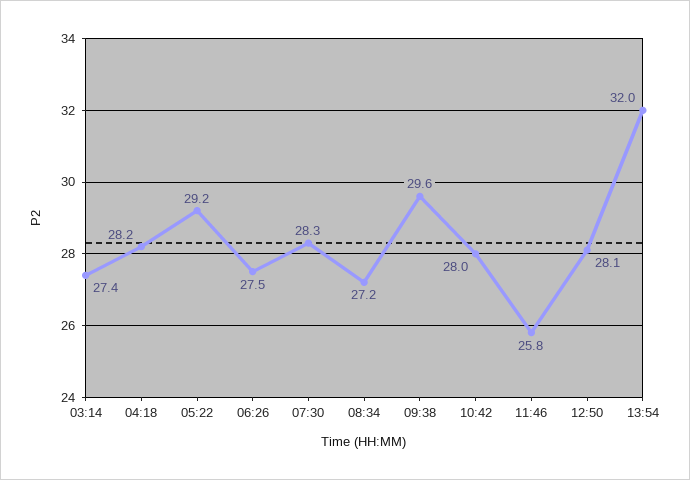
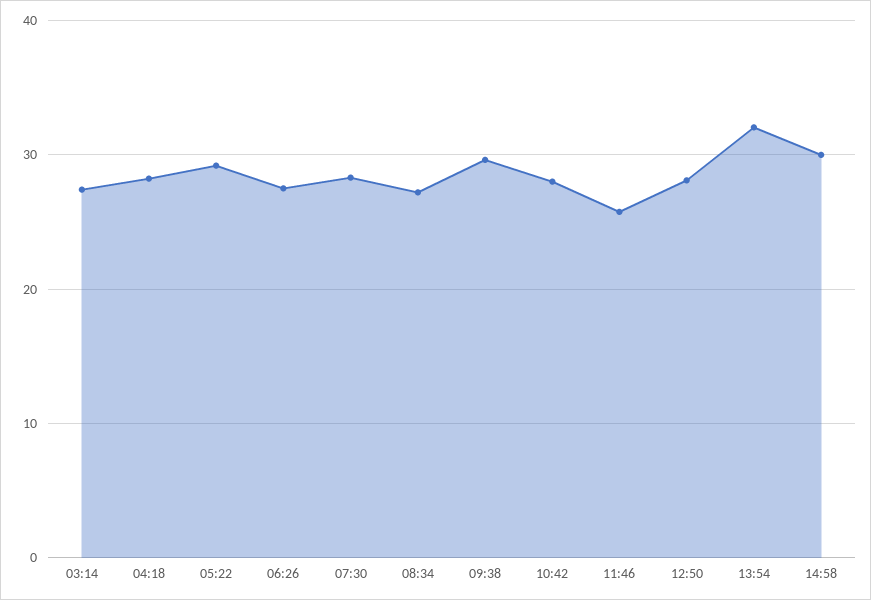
14:58: none -> 30

